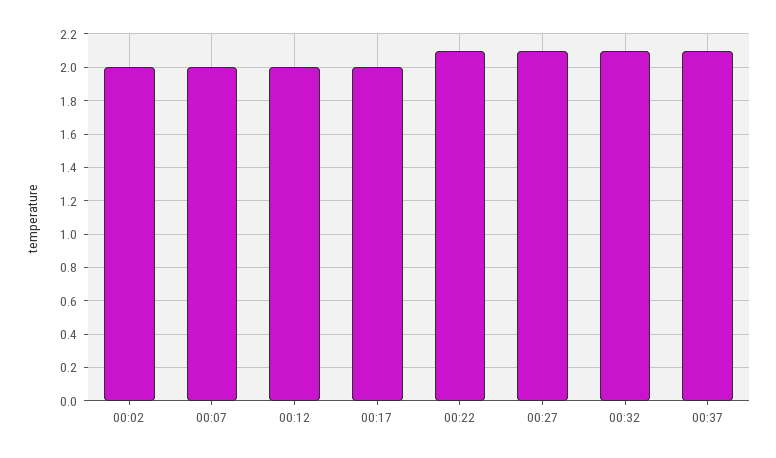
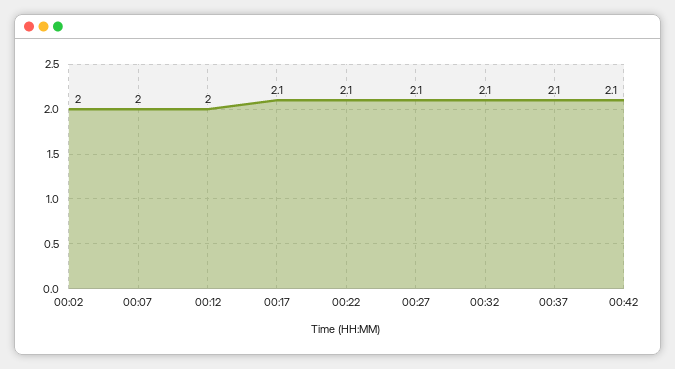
00:17: 2 -> 2.1
00:42: none -> 2.1

